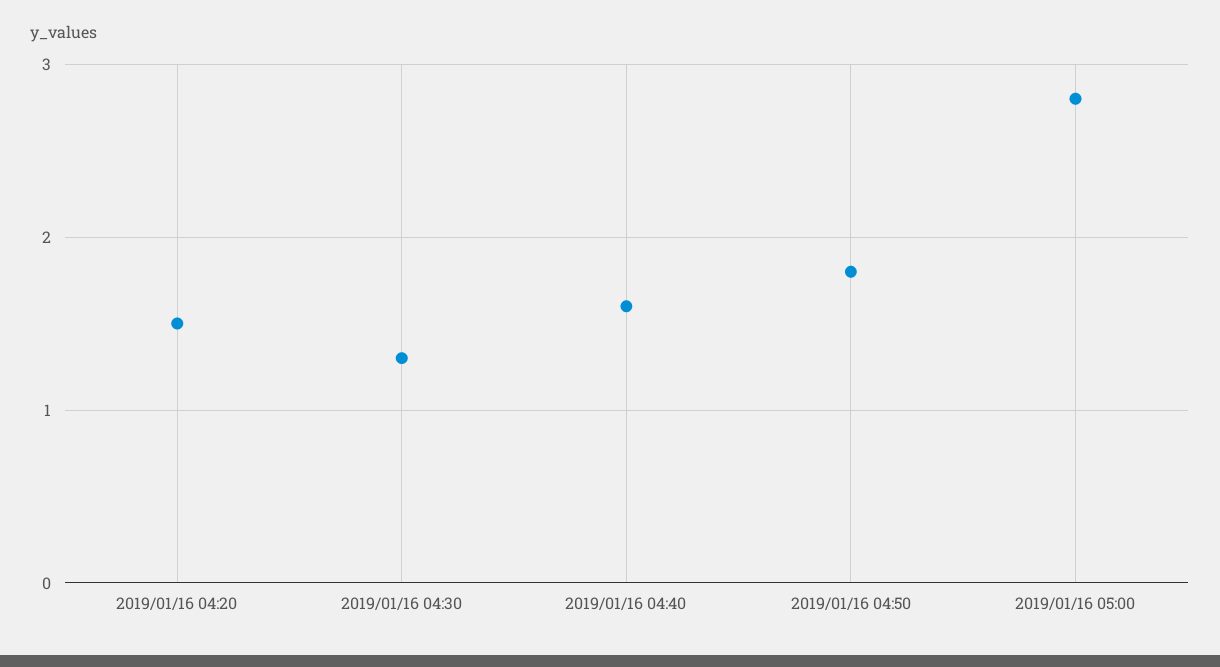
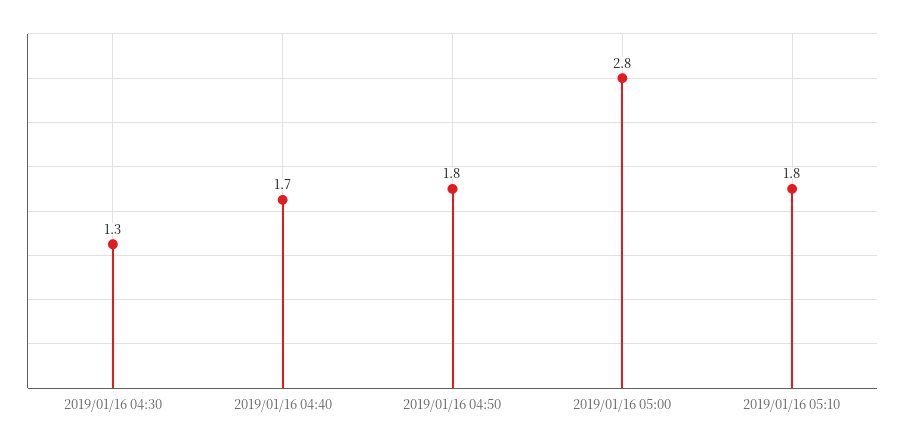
2019/01/16 04:20: 1.5 -> none
2019/01/16 04:40: 1.6 -> 1.7
2019/01/16 05:10: none -> 1.8

